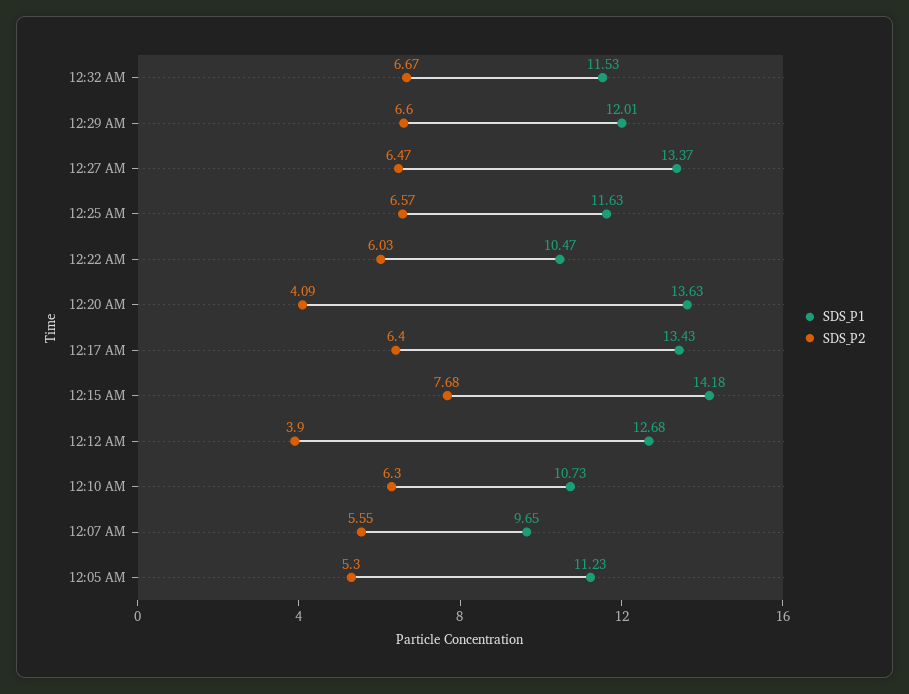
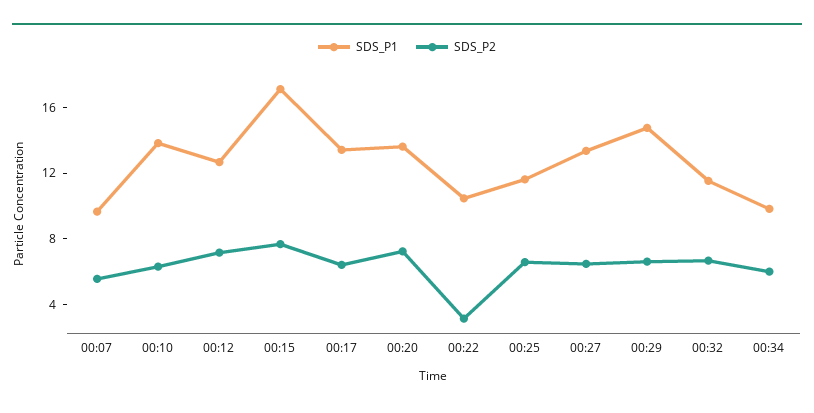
SDS_P1, 12:29 AM: 12.01 -> 15
SDS_P2, 12:22 AM: 6.03 -> 3
SDS_P2, 12:20 AM: 4.09 -> 7
SDS_P1, 12:15 AM: 14.18 -> 17
SDS_P2, 12:12 AM: 3.9 -> 7
SDS_P1, 12:10 AM: 10.73 -> 14
SDS_P1, 12:05 AM: 11.23 -> none
SDS_P2, 12:05 AM: 5.3 -> none
SDS_P1, 00:34: none -> 10
SDS_P2, 00:34: none -> 6

